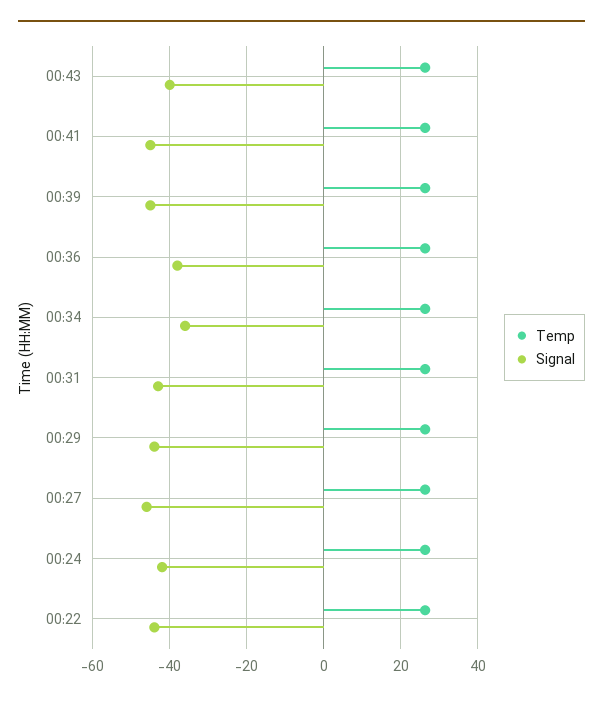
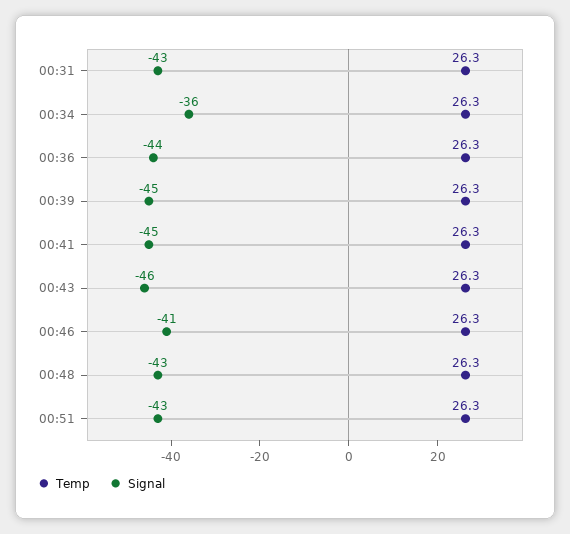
Signal, 00:43: -40 -> -46
Signal, 00:36: -38 -> -44
Temp, 00:29: 26 -> none
Signal, 00:29: -44 -> none
Temp, 00:27: 26 -> none
Signal, 00:27: -46 -> none
Temp, 00:24: 26 -> none
Signal, 00:24: -42 -> none
Temp, 00:22: 26 -> none
Signal, 00:22: -44 -> none
Temp, 00:46: none -> 26.3
Signal, 00:46: none -> -41
Temp, 00:48: none -> 26.3
Signal, 00:48: none -> -43
Temp, 00:51: none -> 26.3
Signal, 00:51: none -> -43

